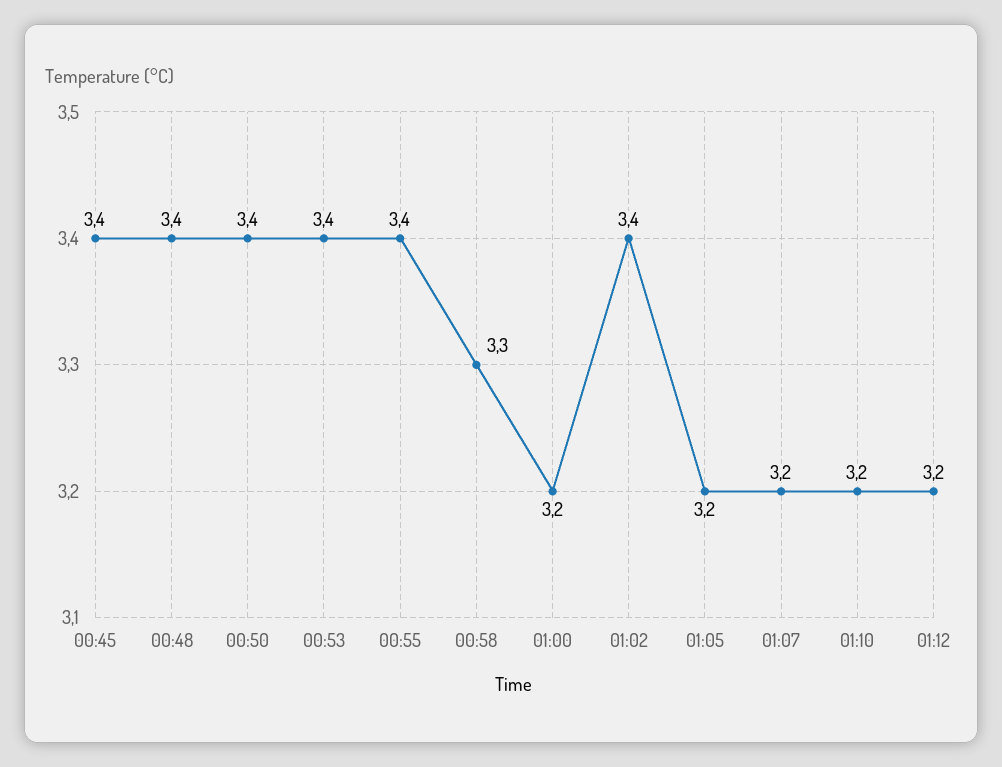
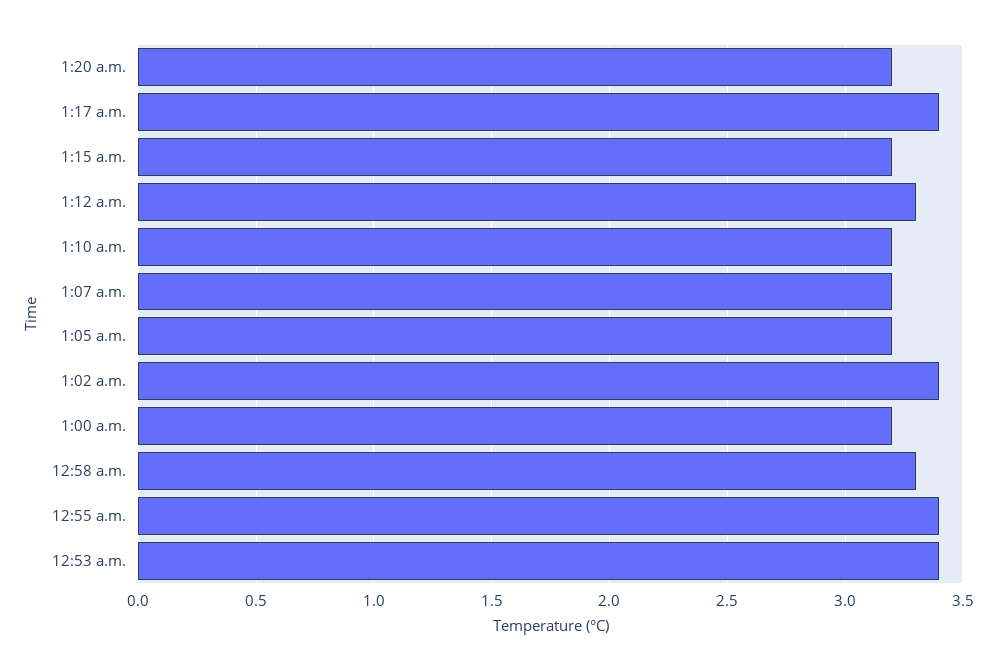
00:45: 3.4 -> none
00:48: 3.4 -> none
00:50: 3.4 -> none
01:12: 3.2 -> 3.3
1:20 a.m.: none -> 3.2
1:17 a.m.: none -> 3.4
1:15 a.m.: none -> 3.2

